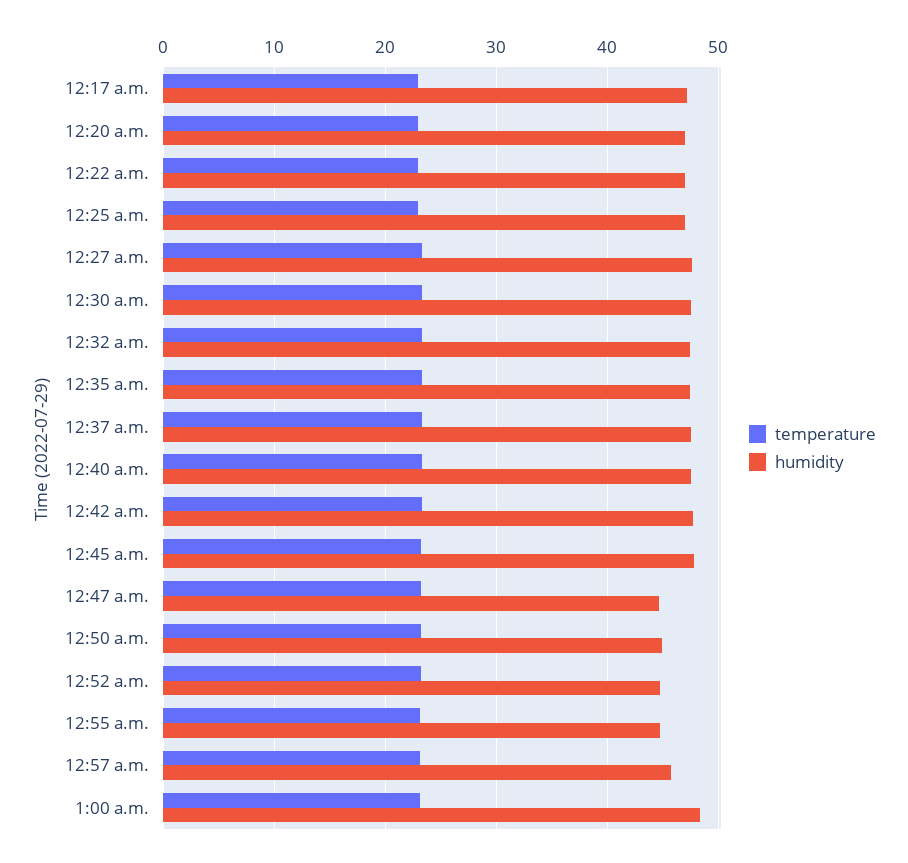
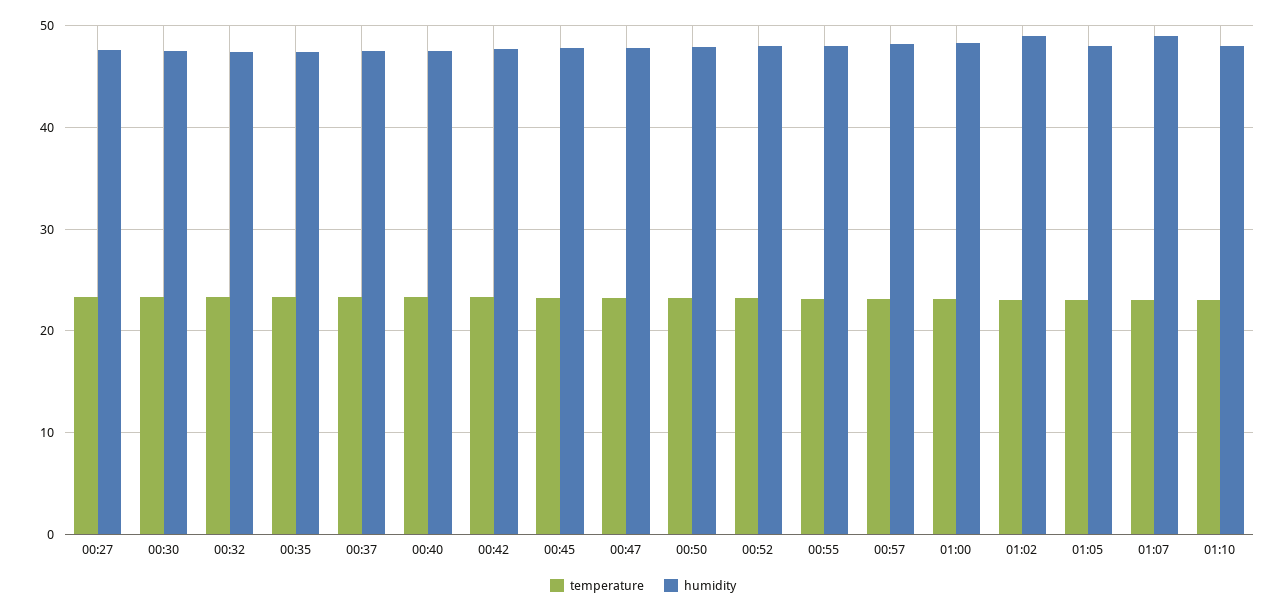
temperature, 12:17 a.m.: 23 -> none
humidity, 12:17 a.m.: 47 -> none
temperature, 12:20 a.m.: 23 -> none
humidity, 12:20 a.m.: 47 -> none
temperature, 12:22 a.m.: 23 -> none
humidity, 12:22 a.m.: 47 -> none
temperature, 12:25 a.m.: 23 -> none
humidity, 12:25 a.m.: 47 -> none
humidity, 12:47 a.m.: 45 -> 48
humidity, 12:50 a.m.: 45 -> 48
humidity, 12:52 a.m.: 45 -> 48
humidity, 12:55 a.m.: 45 -> 48
humidity, 12:57 a.m.: 46 -> 48
temperature, 01:02: none -> 23
humidity, 01:02: none -> 49
temperature, 01:05: none -> 23
humidity, 01:05: none -> 48
temperature, 01:07: none -> 23
humidity, 01:07: none -> 49
temperature, 01:10: none -> 23
humidity, 01:10: none -> 48

